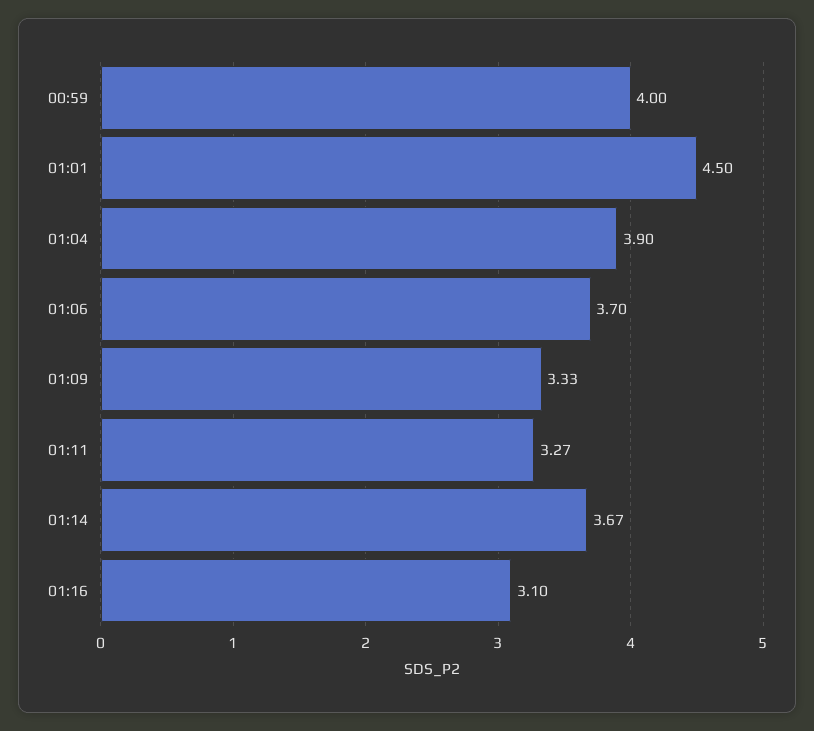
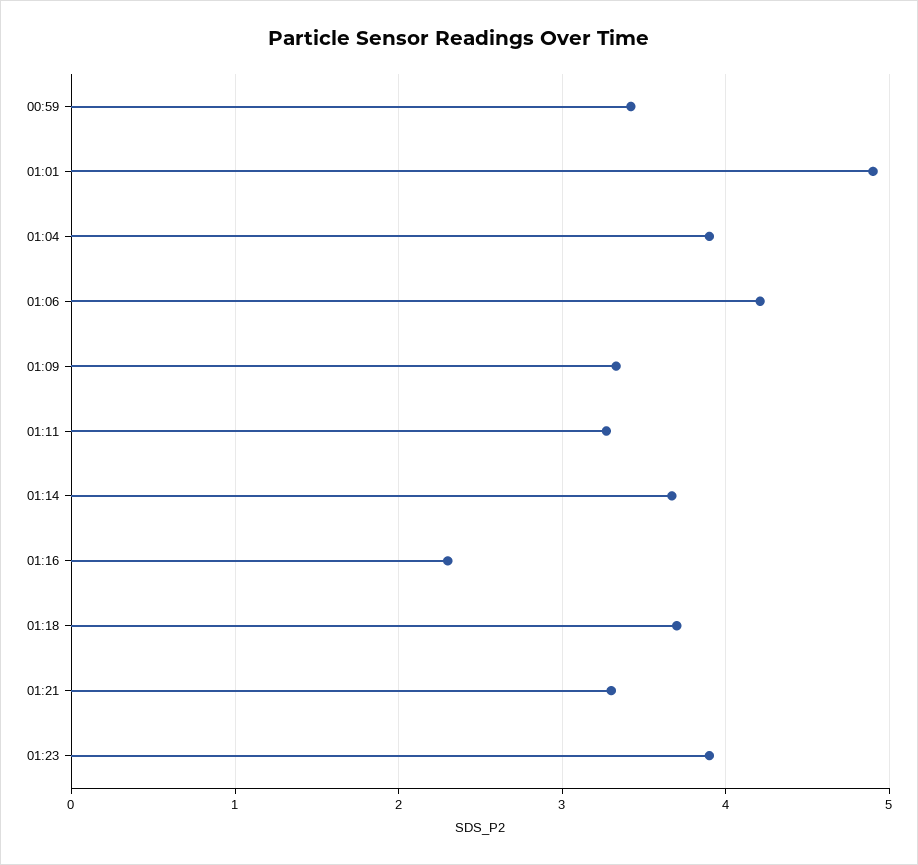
00:59: 4 -> 3.4
01:01: 4.5 -> 4.9
01:06: 3.7 -> 4.2
01:16: 3.1 -> 2.3
01:18: none -> 3.7
01:21: none -> 3.3
01:23: none -> 3.9

